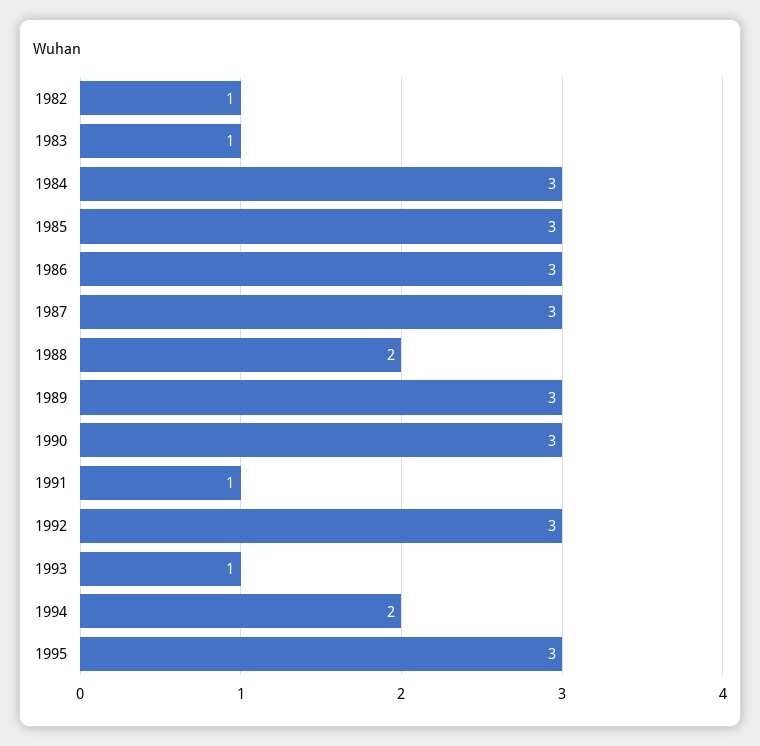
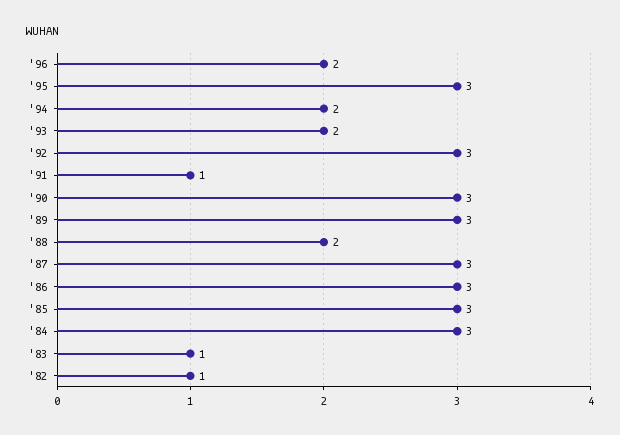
1993: 1 -> 2
'96: none -> 2

